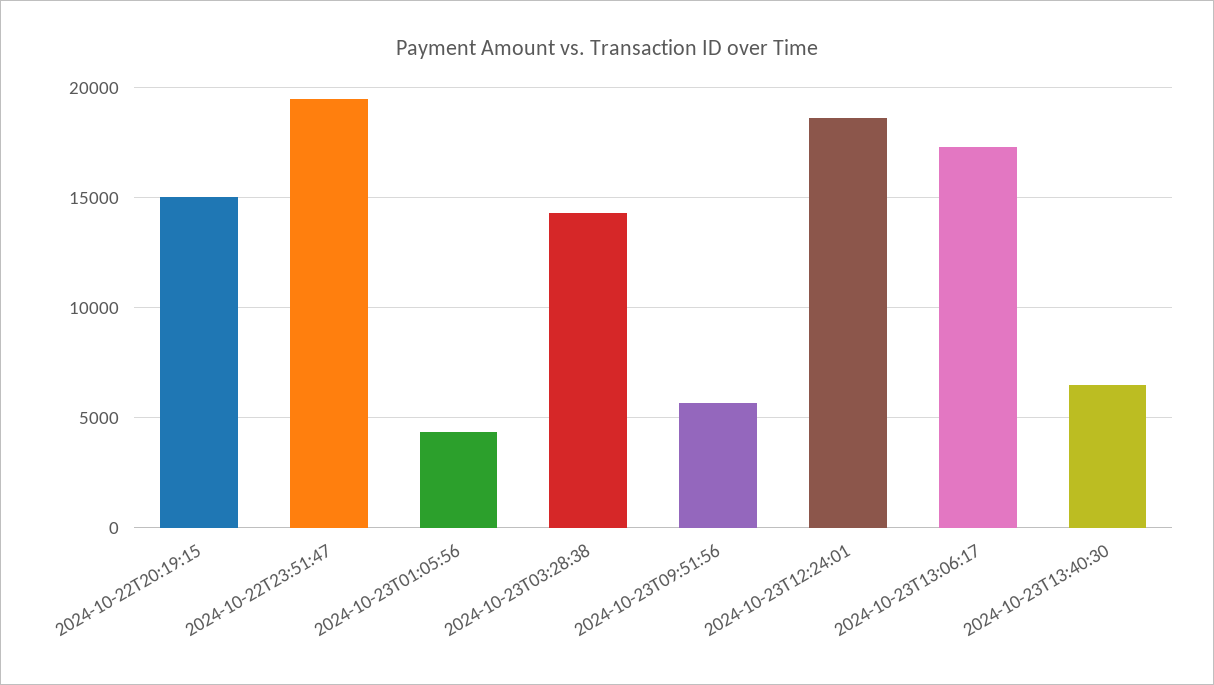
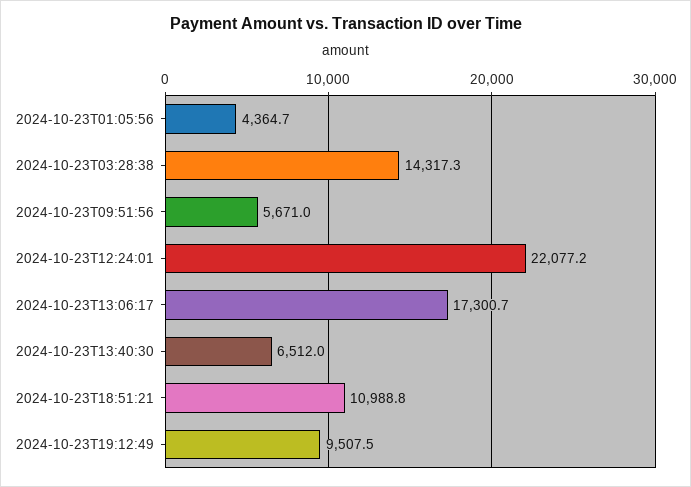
2024-10-22T20:19:15: 15000 -> none
2024-10-22T23:51:47: 19500 -> none
2024-10-23T12:24:01: 18500 -> 22077.2
2024-10-23T18:51:21: none -> 10988.8
2024-10-23T19:12:49: none -> 9507.5

